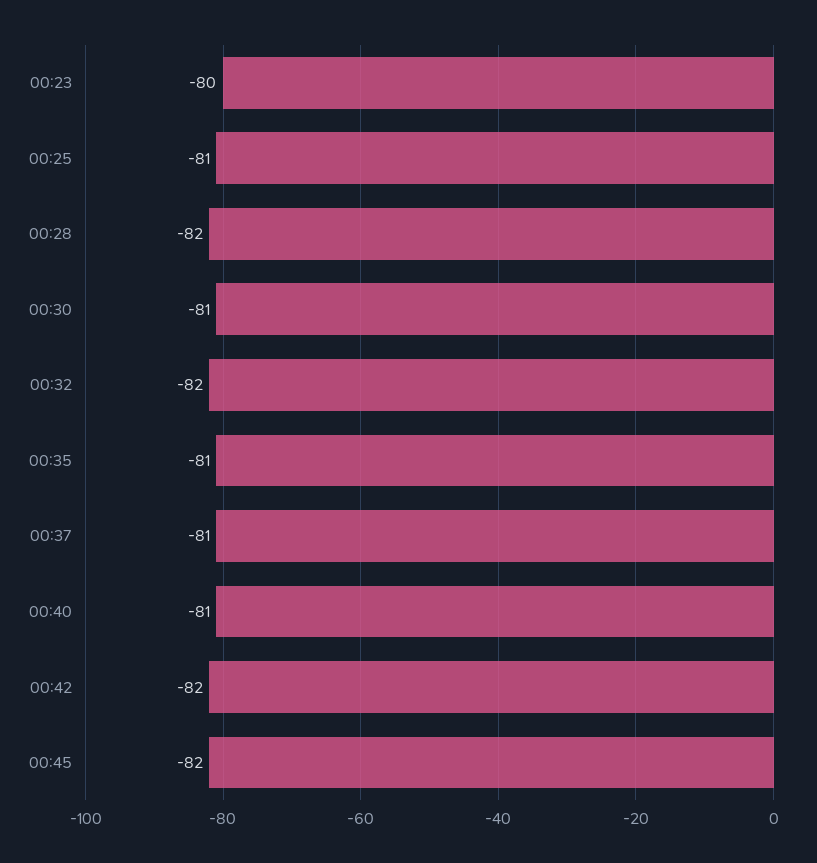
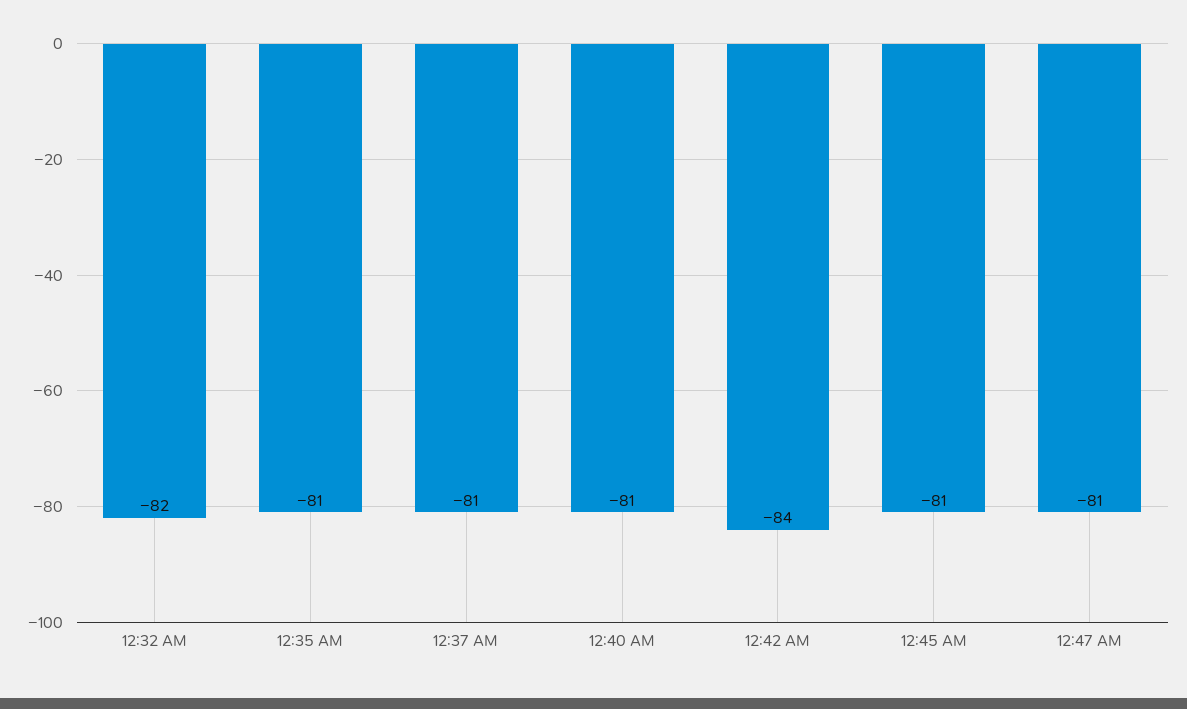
00:23: -80 -> none
00:25: -81 -> none
00:28: -82 -> none
00:30: -81 -> none
00:42: -82 -> -84
00:45: -82 -> -81
12:47 AM: none -> -81

